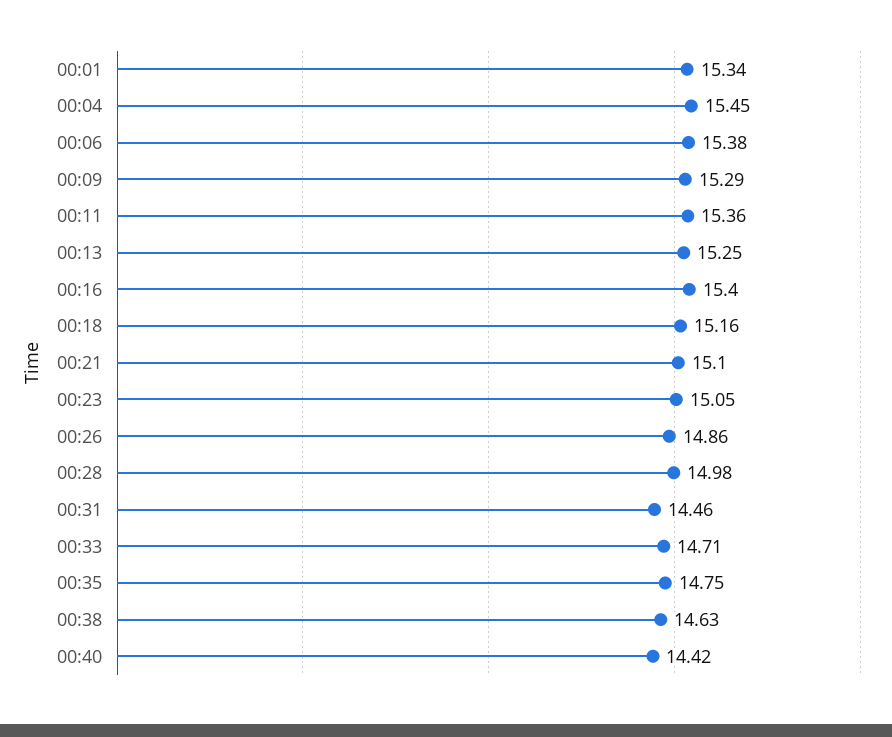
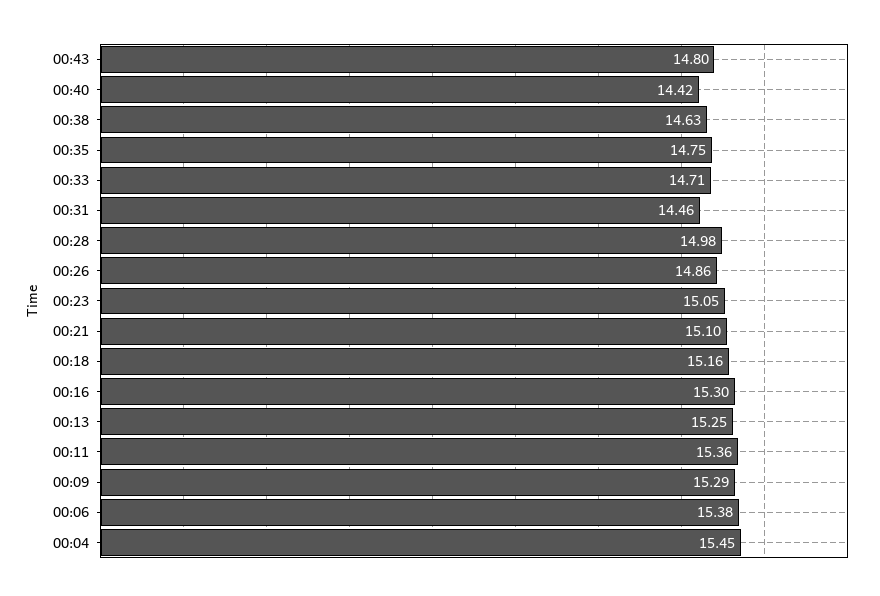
00:01: 15.34 -> none
00:16: 15.4 -> 15.3
00:43: none -> 14.8

